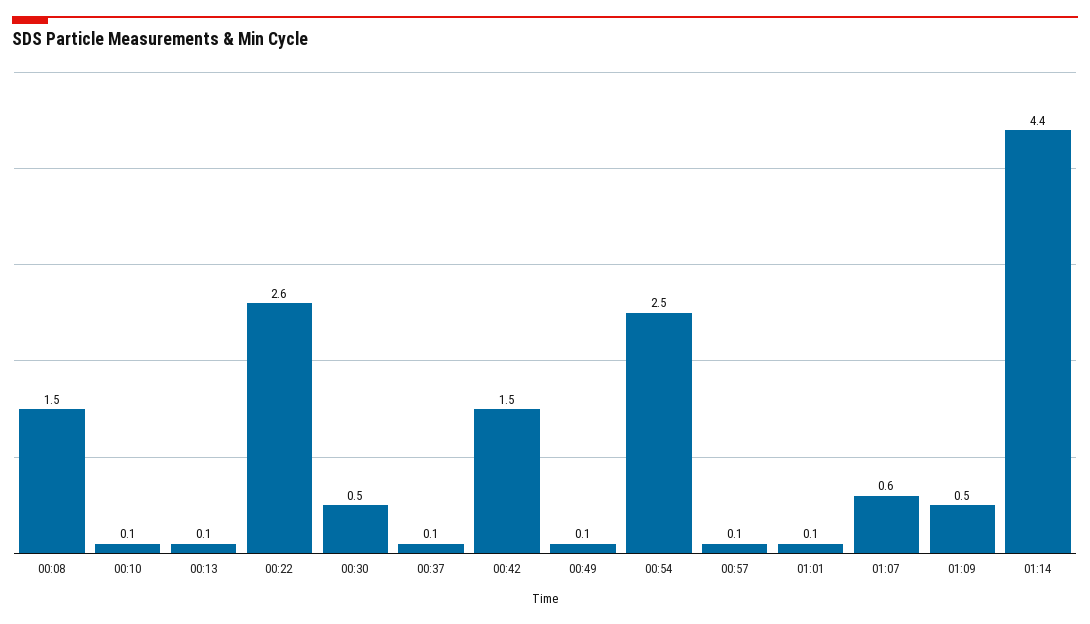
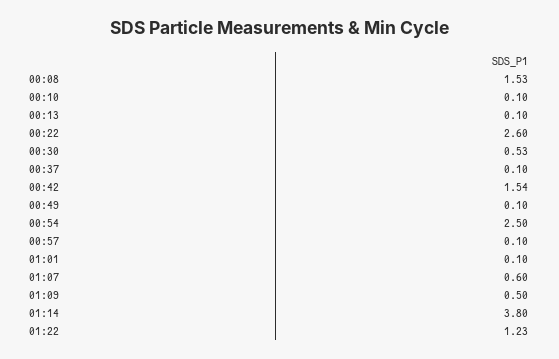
01:14: 4.4 -> 3.8
01:22: none -> 1.23

